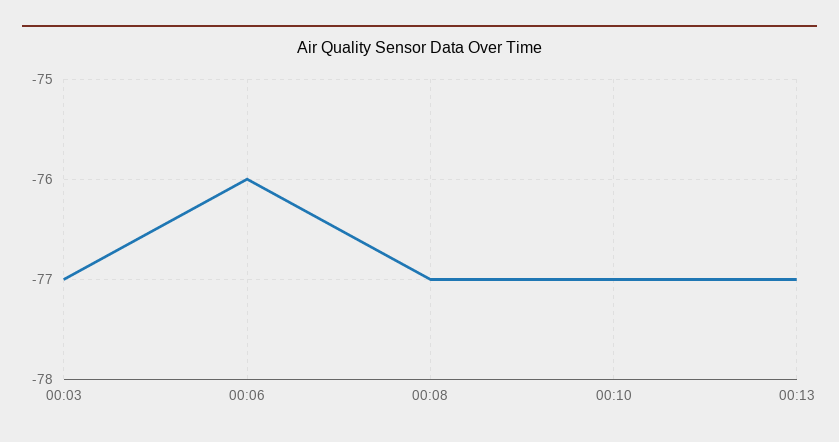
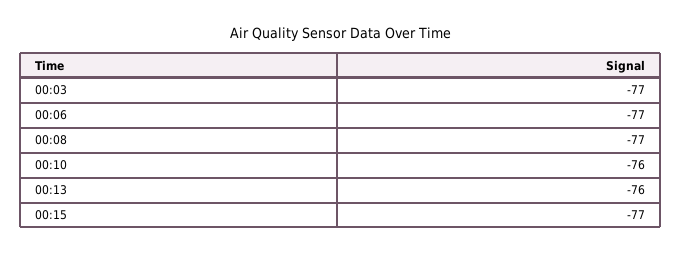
00:06: -76 -> -77
00:10: -77 -> -76
00:13: -77 -> -76
00:15: none -> -77

